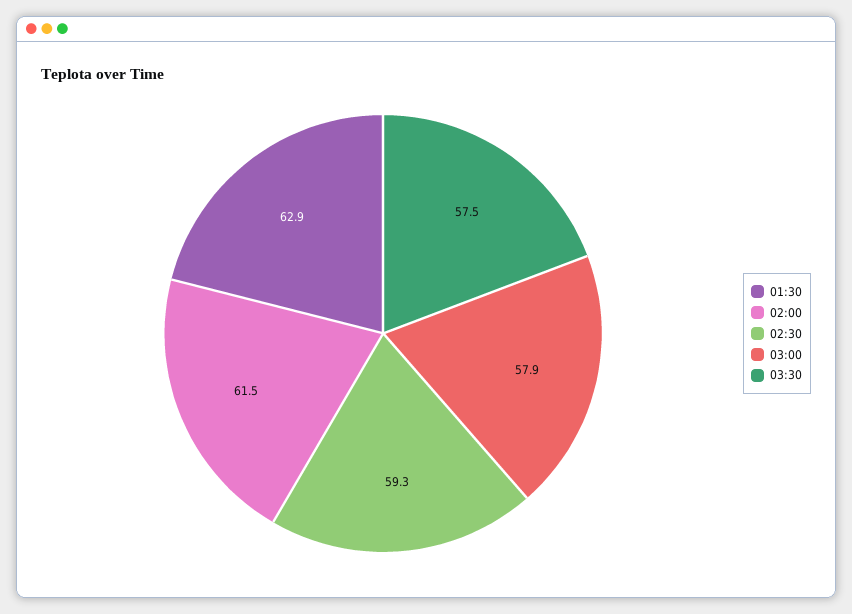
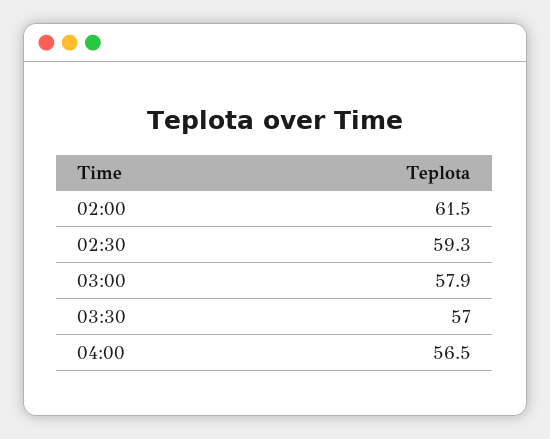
01:30: 62.9 -> none
03:30: 57.5 -> 57
04:00: none -> 56.5

